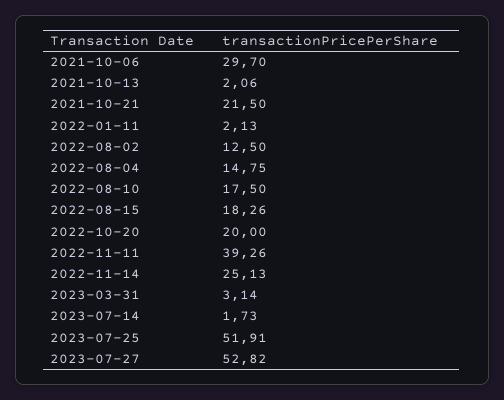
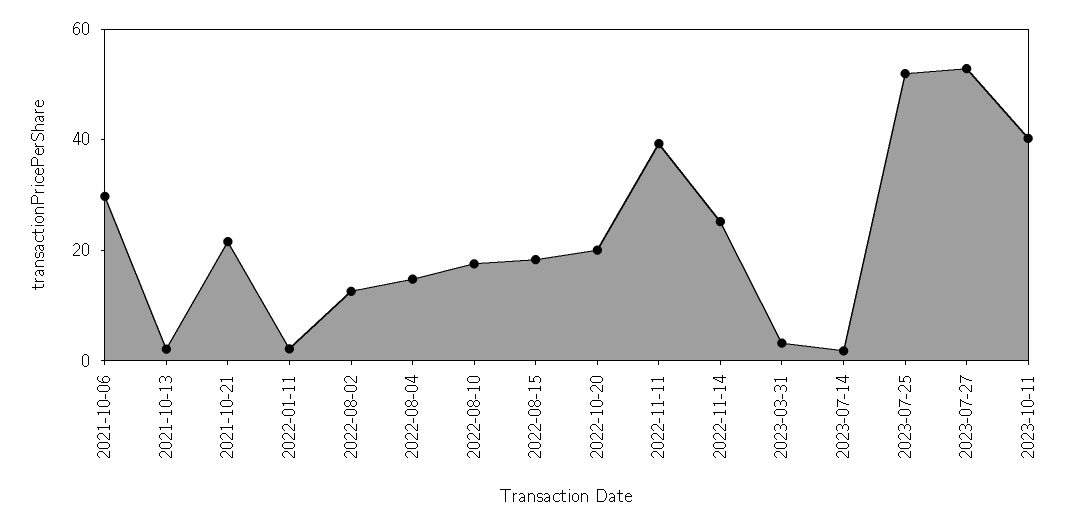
2023-10-11: none -> 40

